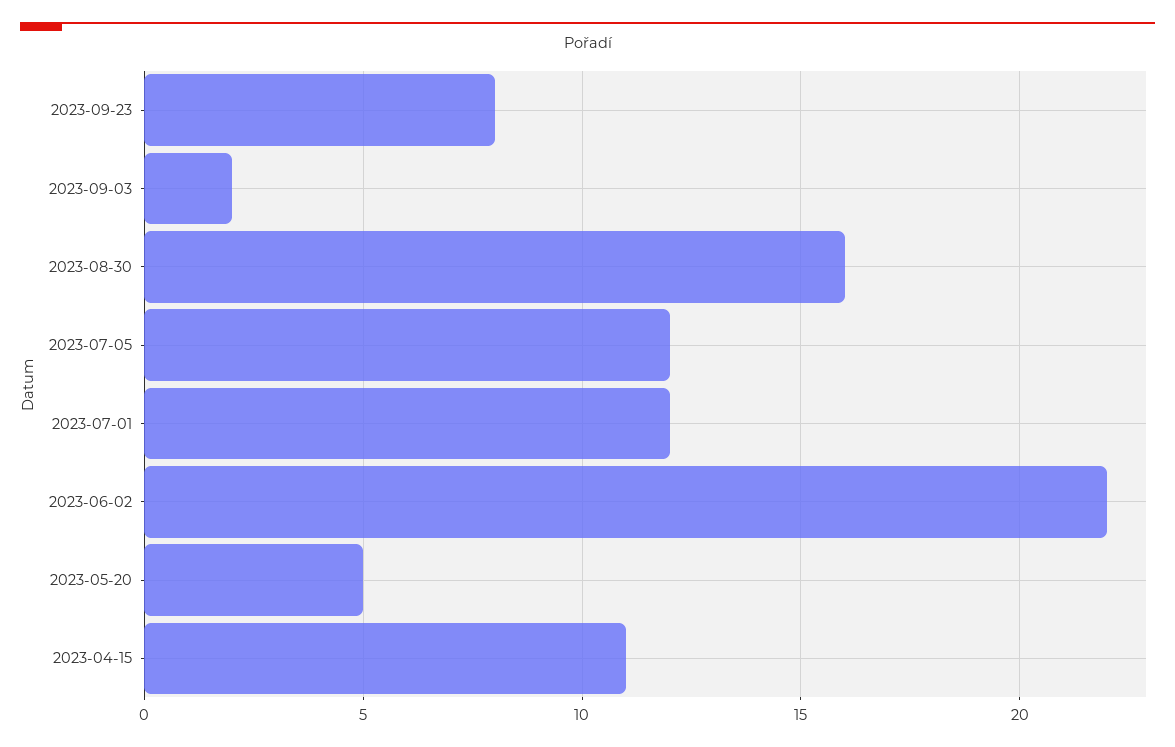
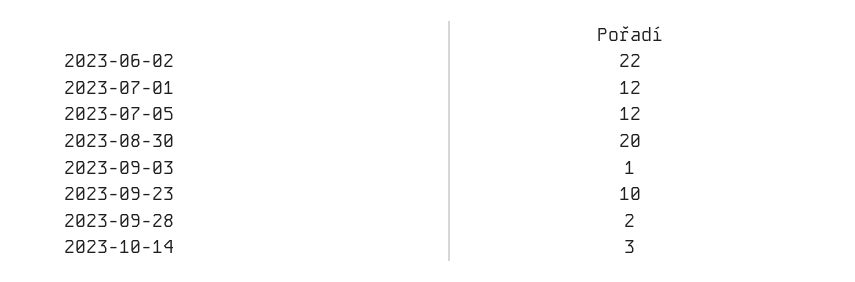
2023-09-23: 8 -> 10
2023-09-03: 2 -> 1
2023-08-30: 16 -> 20
2023-05-20: 5 -> none
2023-04-15: 11 -> none
2023-09-28: none -> 2
2023-10-14: none -> 3

